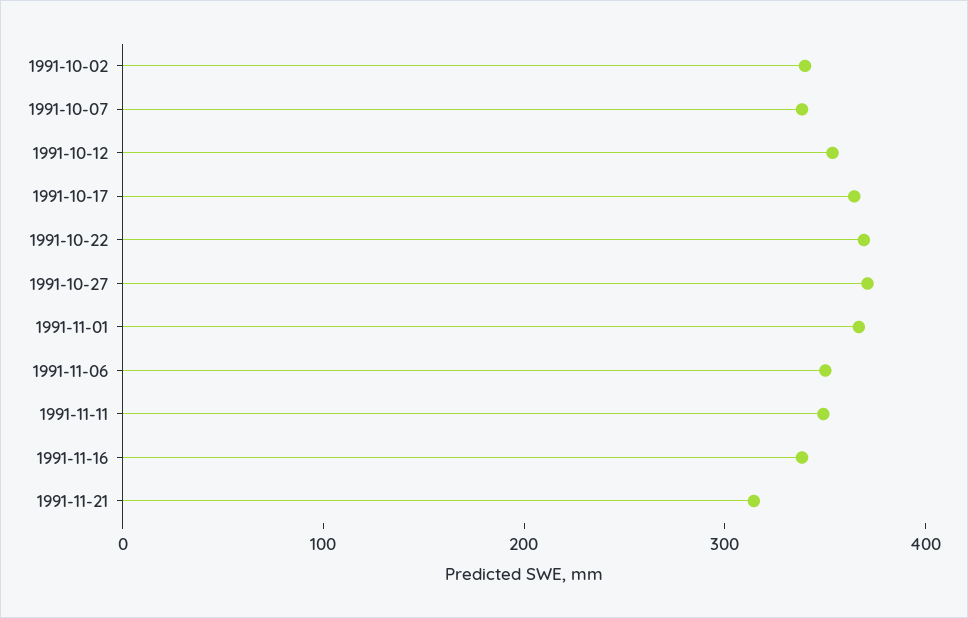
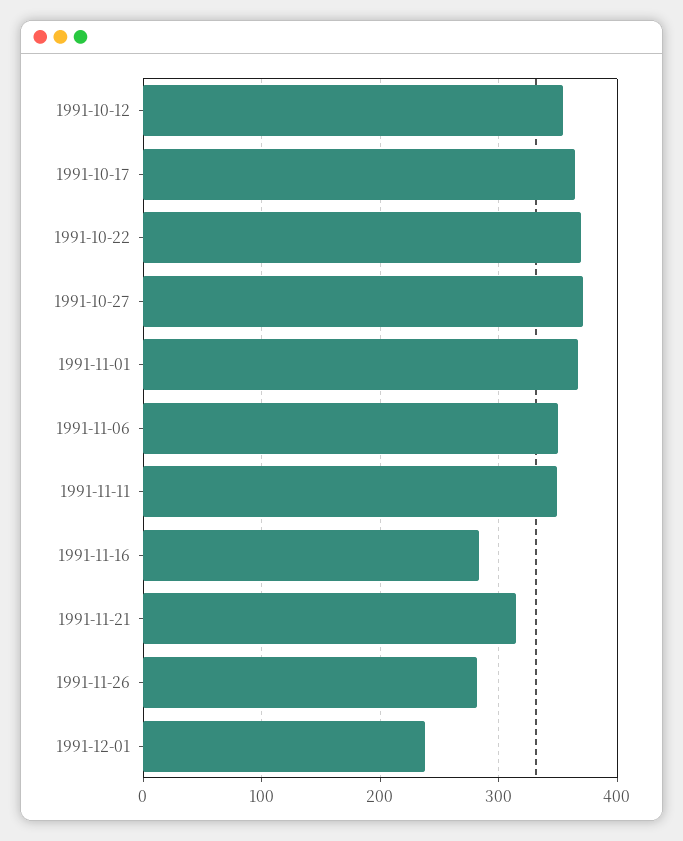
1991-10-02: 340 -> none
1991-10-07: 340 -> none
1991-11-16: 340 -> 280
1991-11-26: none -> 280
1991-12-01: none -> 240

